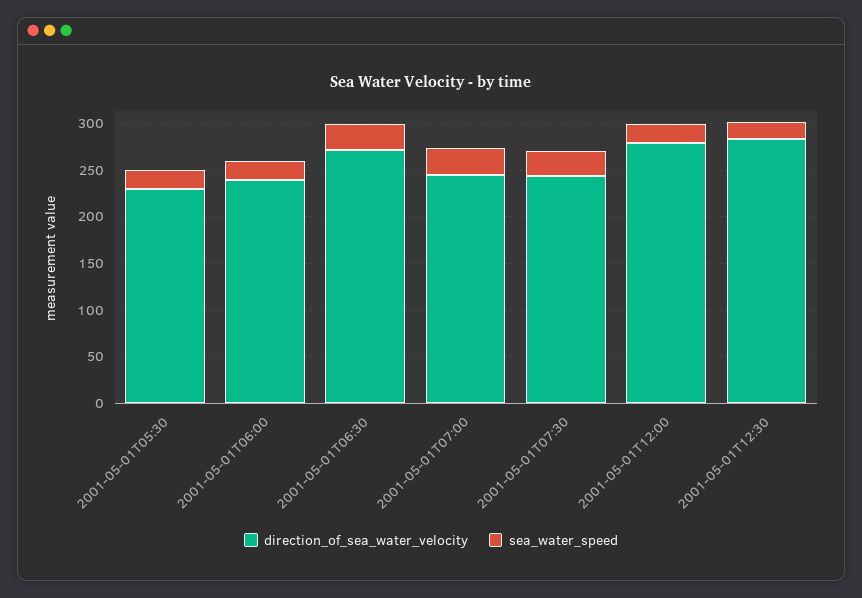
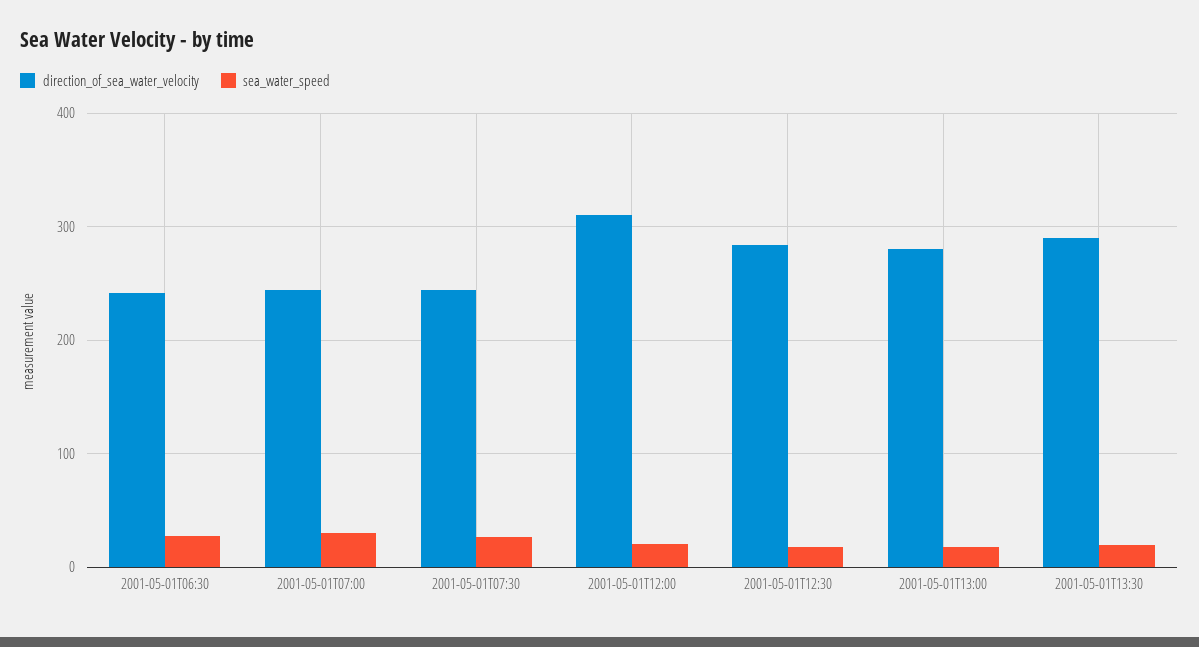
direction_of_sea_water_velocity, 2001-05-01T05:30: 230 -> none
sea_water_speed, 2001-05-01T05:30: 20 -> none
direction_of_sea_water_velocity, 2001-05-01T06:00: 240 -> none
sea_water_speed, 2001-05-01T06:00: 20 -> none
direction_of_sea_water_velocity, 2001-05-01T06:30: 270 -> 240
direction_of_sea_water_velocity, 2001-05-01T12:00: 280 -> 310
direction_of_sea_water_velocity, 2001-05-01T13:00: none -> 280
sea_water_speed, 2001-05-01T13:00: none -> 20
direction_of_sea_water_velocity, 2001-05-01T13:30: none -> 290
sea_water_speed, 2001-05-01T13:30: none -> 20

